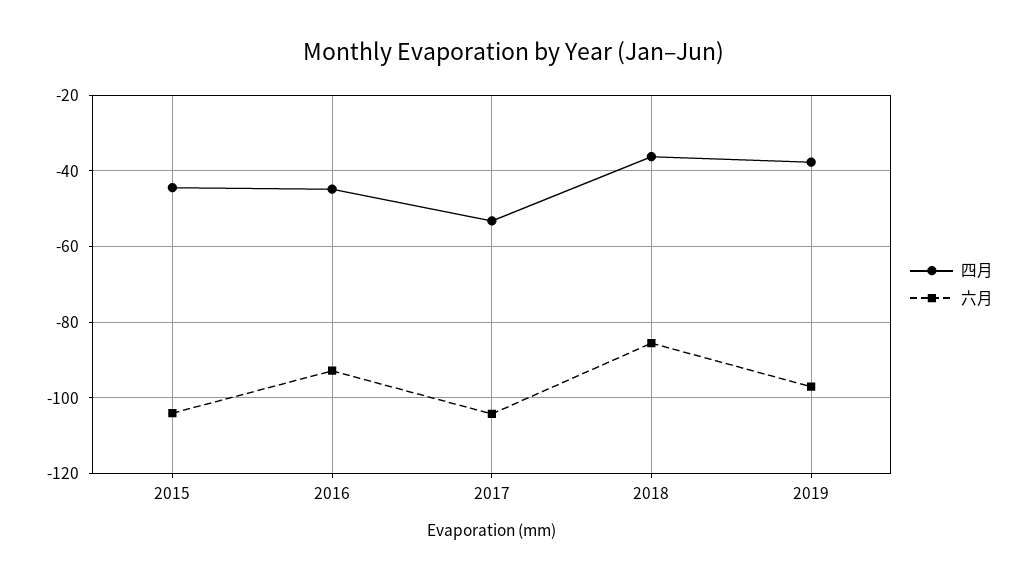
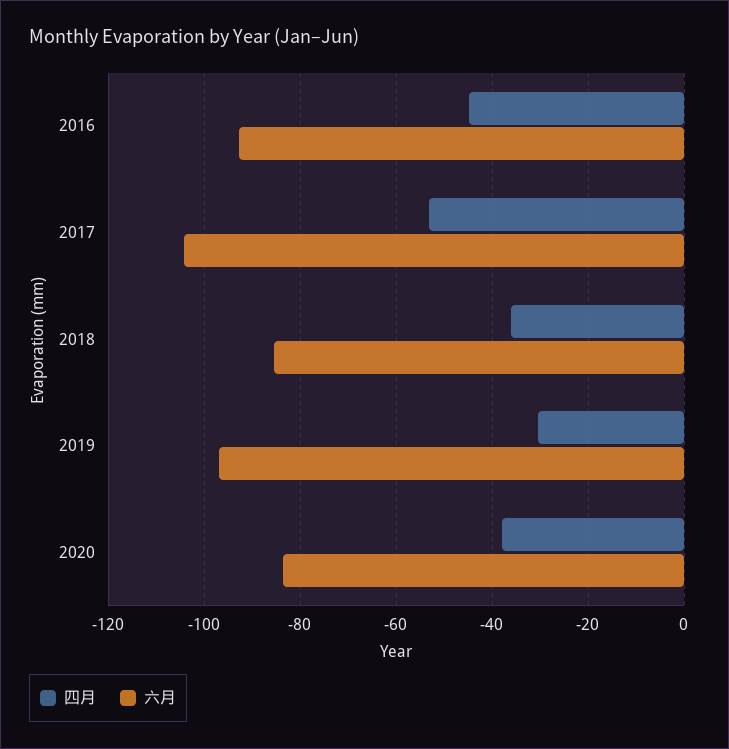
四月, 2015: -44 -> none
六月, 2015: -104 -> none
四月, 2019: -38 -> -30
四月, 2020: none -> -38
六月, 2020: none -> -84

